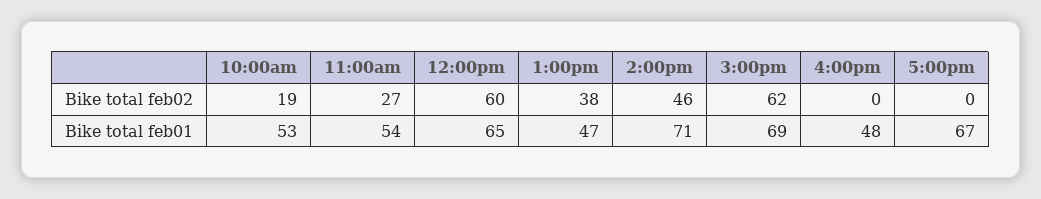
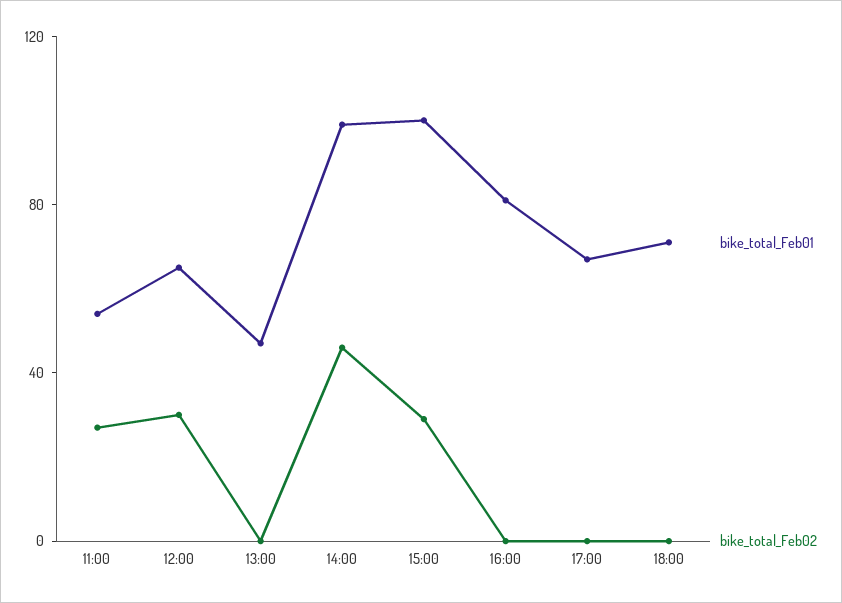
Bike total feb02, 10:00am: 19 -> none
Bike total feb02, 12:00pm: 60 -> 30
Bike total feb02, 1:00pm: 38 -> 0
Bike total feb02, 3:00pm: 62 -> 30
Bike total feb01, 10:00am: 53 -> none
Bike total feb01, 2:00pm: 71 -> 100
Bike total feb01, 3:00pm: 69 -> 100
Bike total feb01, 4:00pm: 48 -> 80
Bike total feb01, 18:00: none -> 70
Bike total feb02, 18:00: none -> 0

